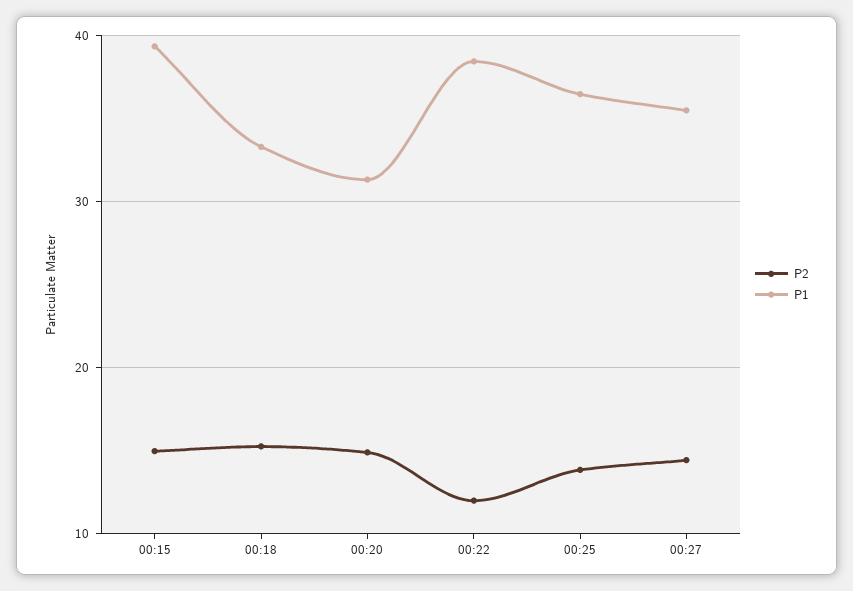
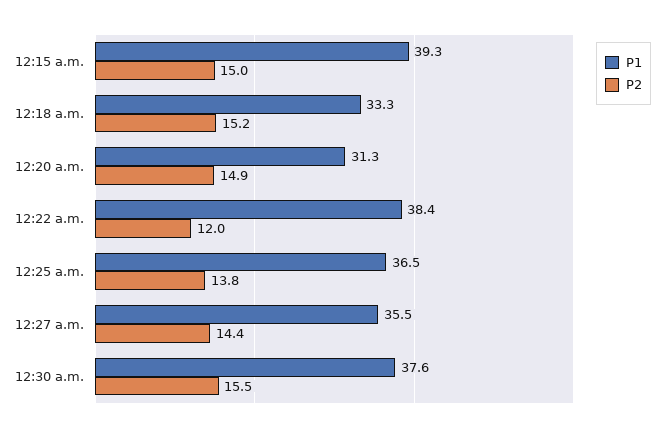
P1, 12:30 a.m.: none -> 37.6
P2, 12:30 a.m.: none -> 15.5

